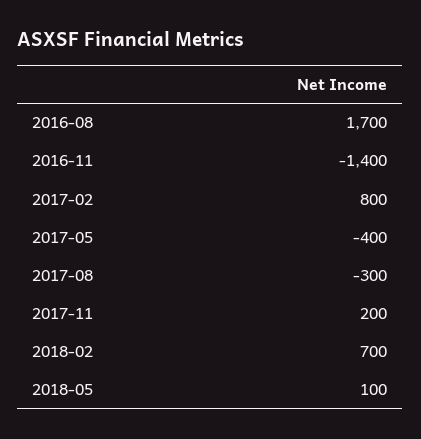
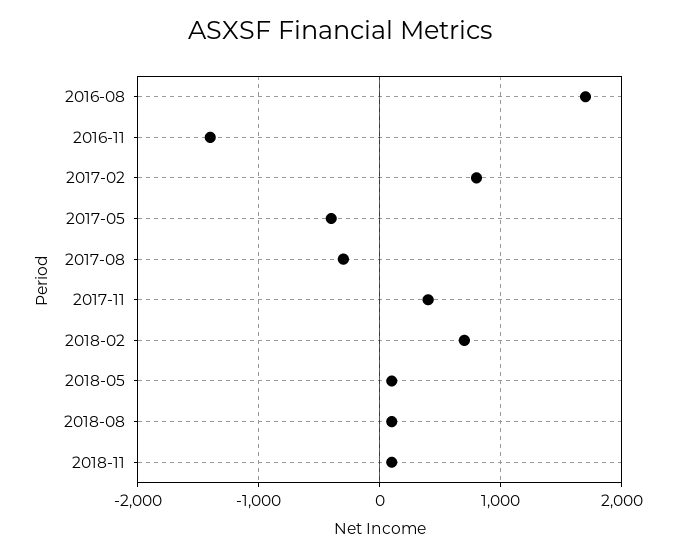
2017-11: 200 -> 400
2018-08: none -> 100
2018-11: none -> 100

